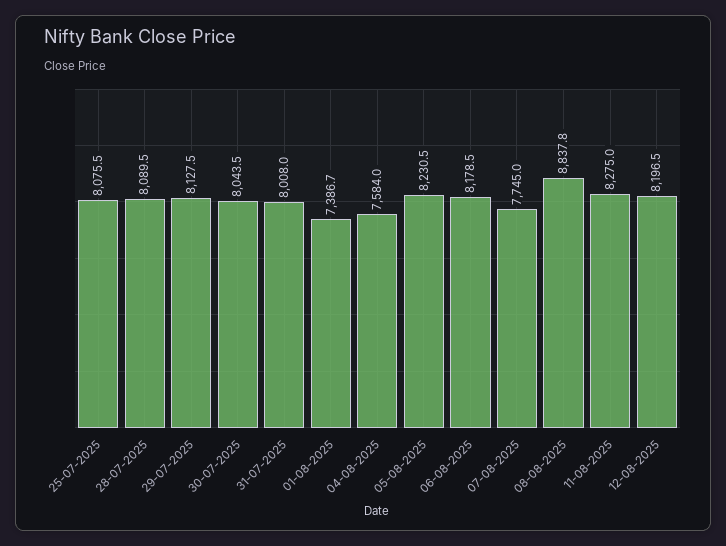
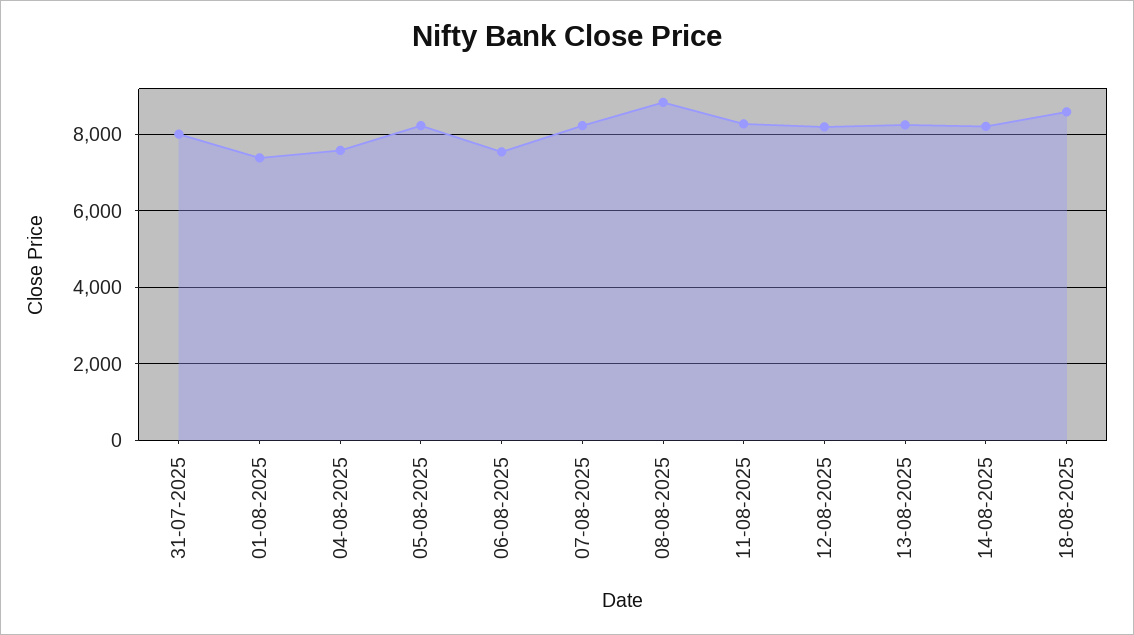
25-07-2025: 8075.5 -> none
28-07-2025: 8089.5 -> none
29-07-2025: 8127.5 -> none
30-07-2025: 8043.5 -> none
06-08-2025: 8178.5 -> 7600
07-08-2025: 7745 -> 8200
13-08-2025: none -> 8200
14-08-2025: none -> 8200
18-08-2025: none -> 8600

